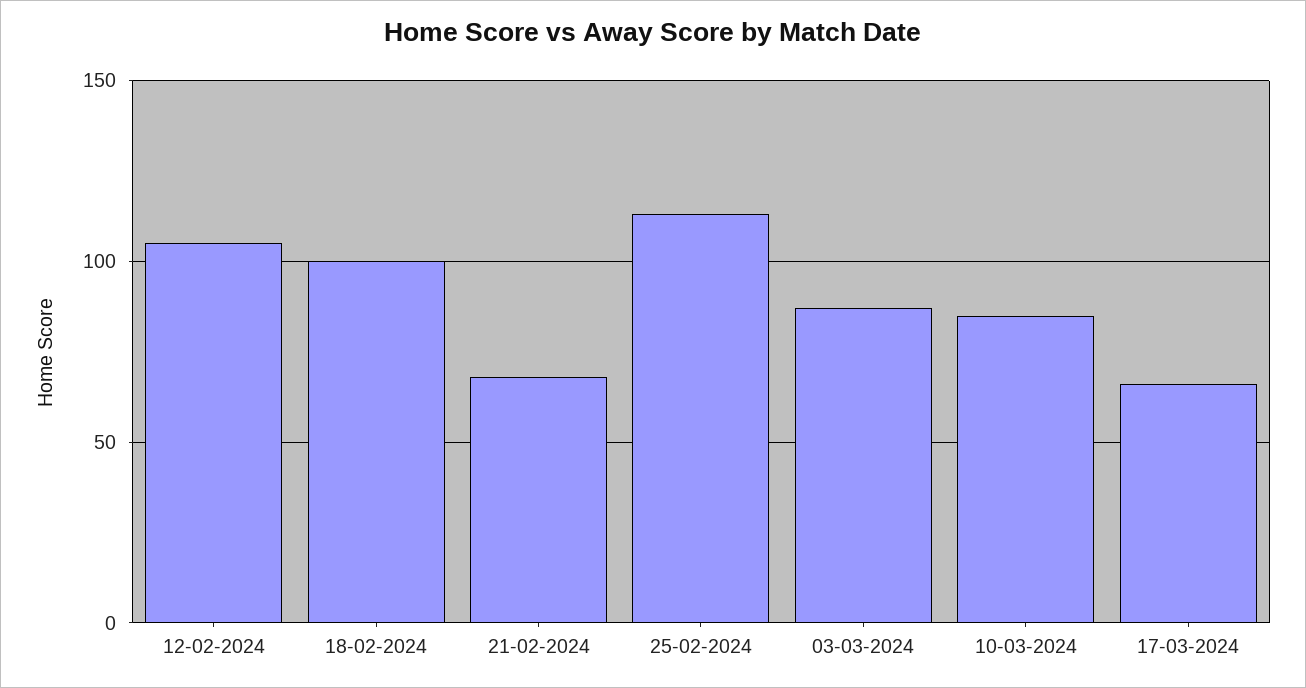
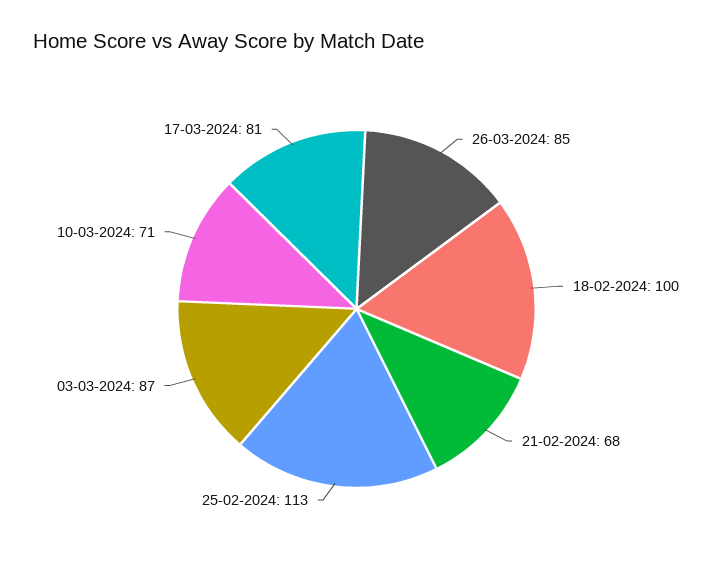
12-02-2024: 105 -> none
10-03-2024: 85 -> 71
17-03-2024: 65 -> 81
26-03-2024: none -> 85

